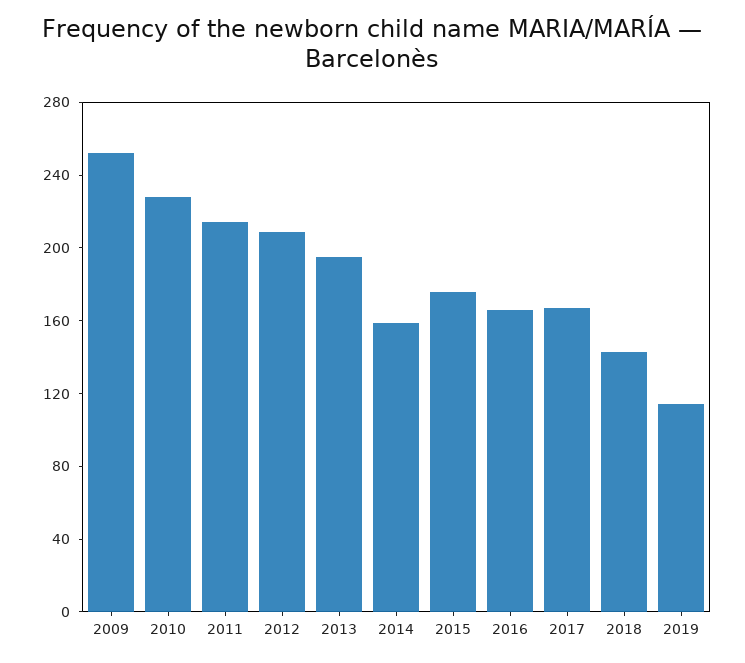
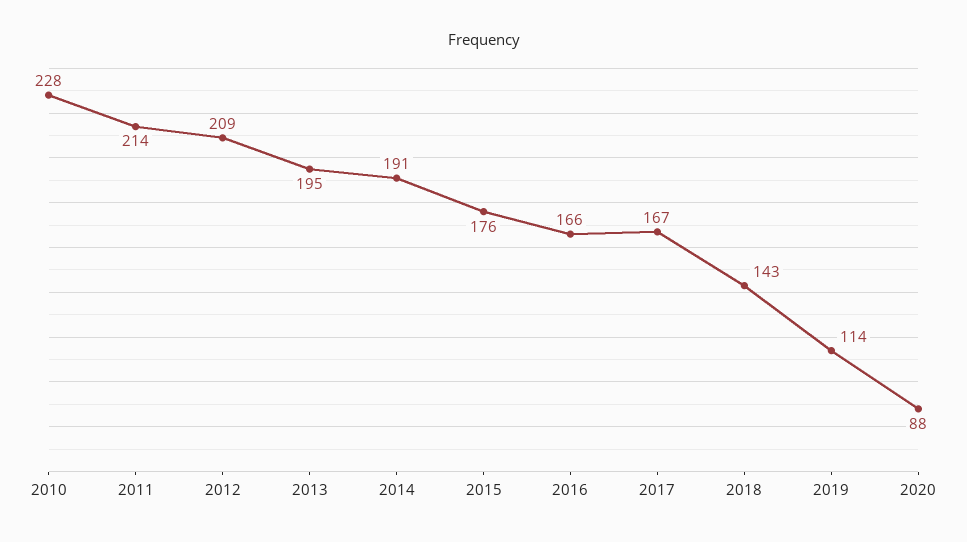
2009: 250 -> none
2014: 160 -> 191
2020: none -> 88

